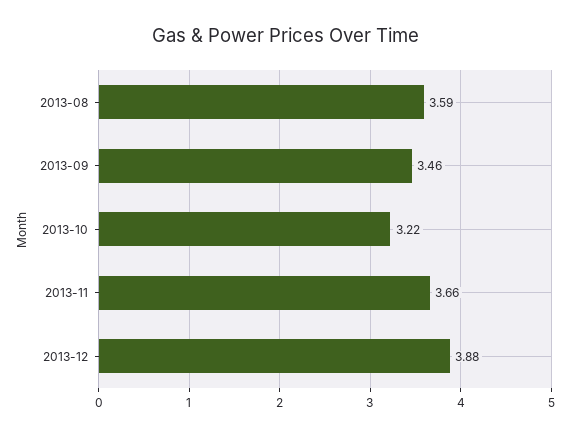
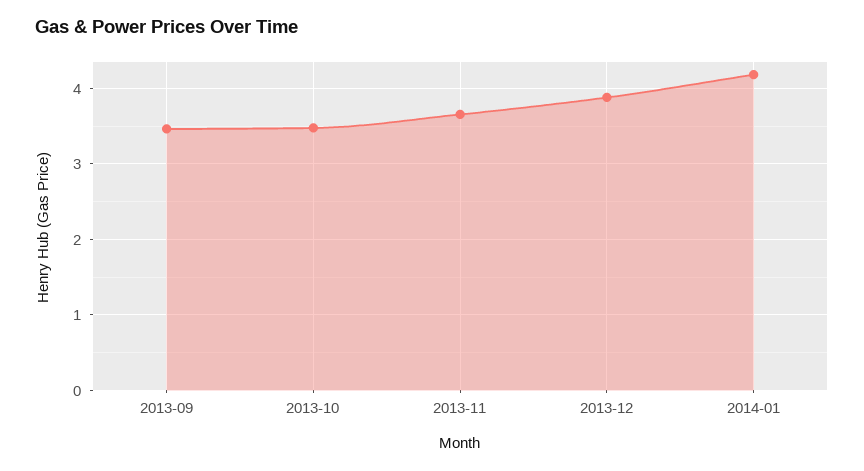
2013-08: 3.59 -> none
2013-10: 3.22 -> 3.5
2014-01: none -> 4.2

